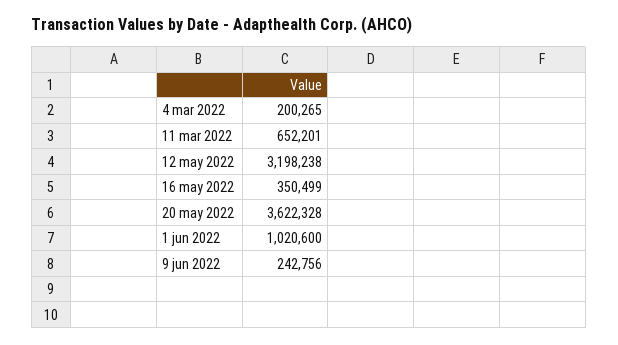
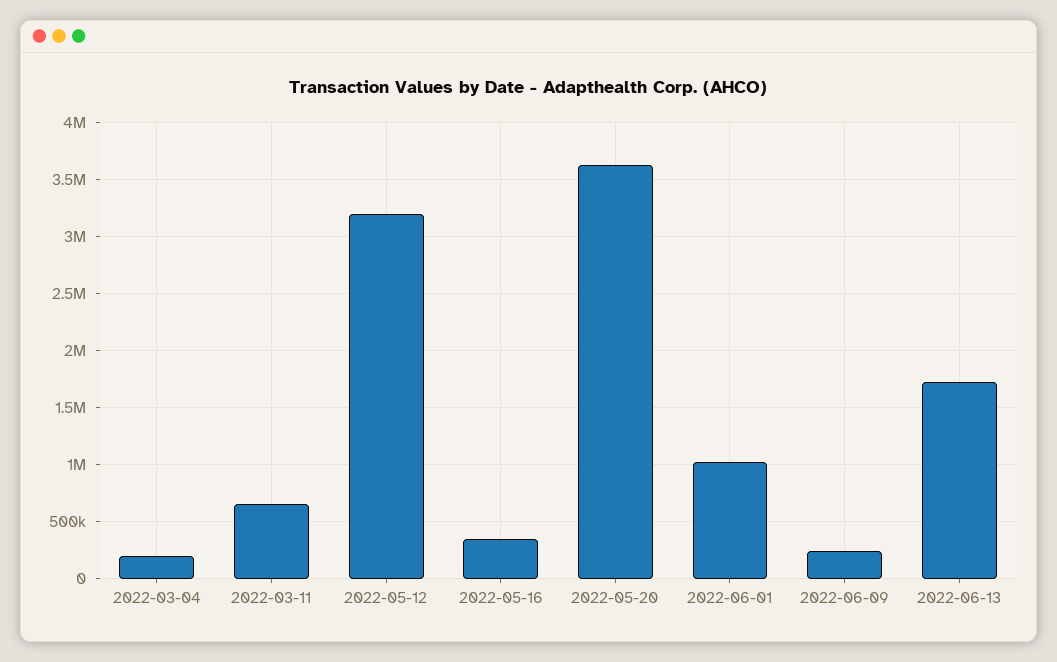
2022-06-13: none -> 1700000

